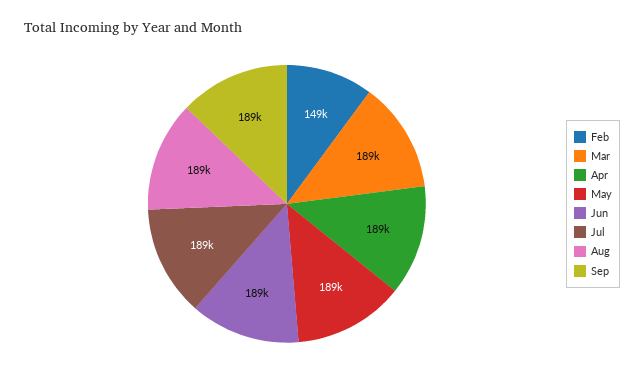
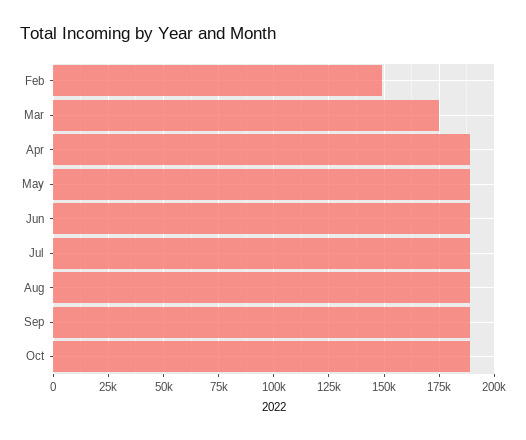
Mar: 189000 -> 175000
Oct: none -> 190000

